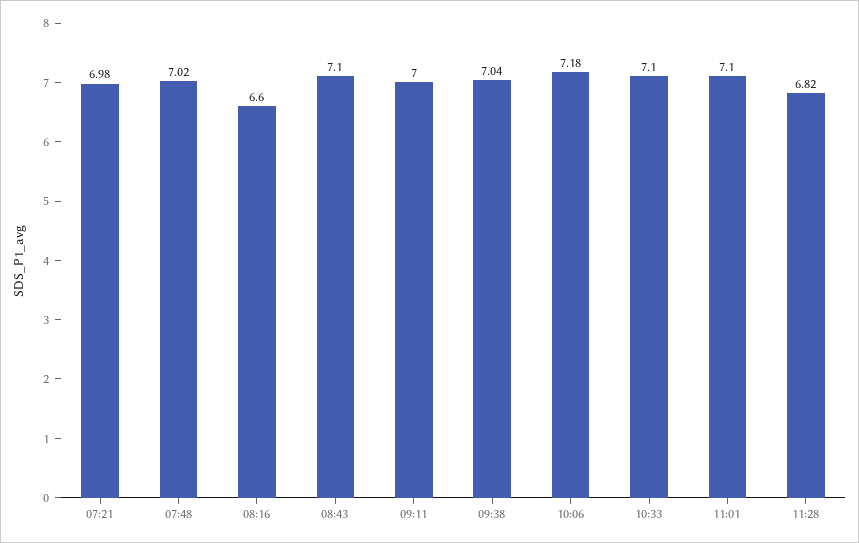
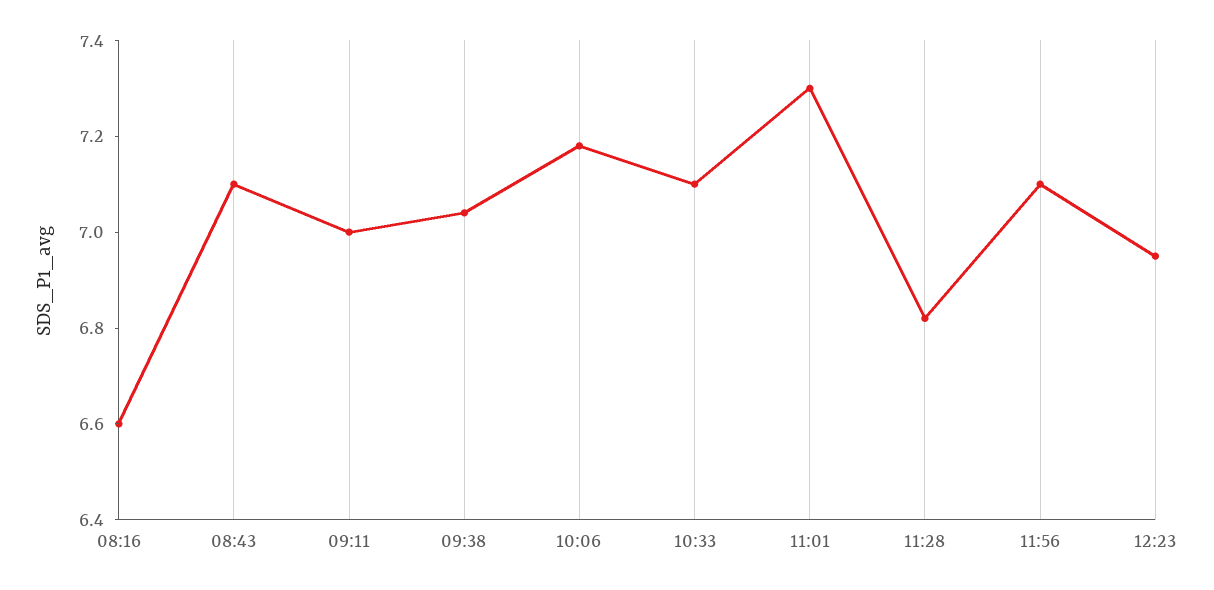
07:21: 6.98 -> none
07:48: 7.02 -> none
11:01: 7.1 -> 7.3
11:56: none -> 7.1
12:23: none -> 6.95

